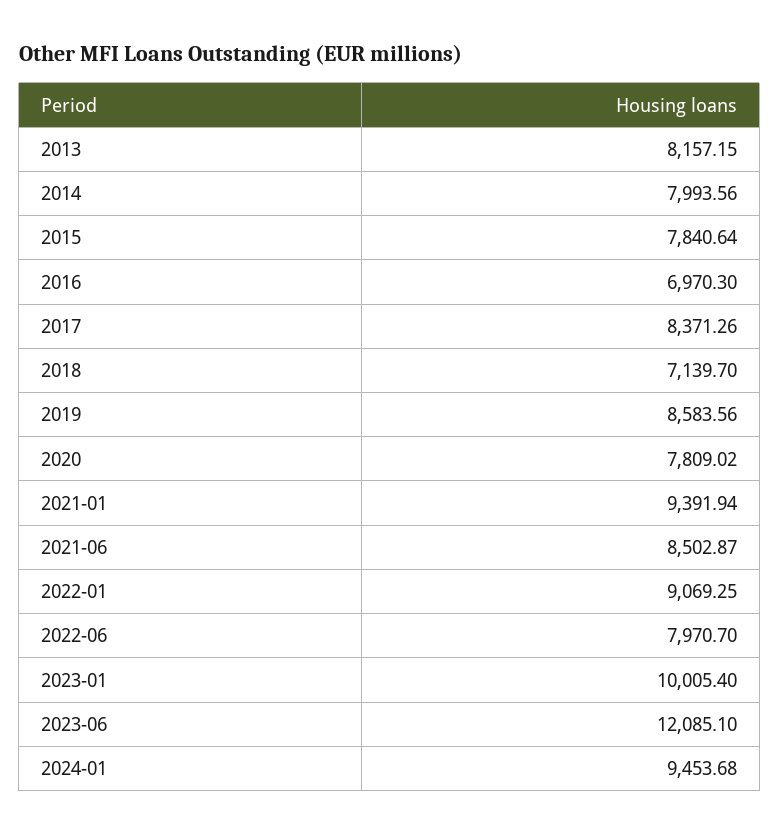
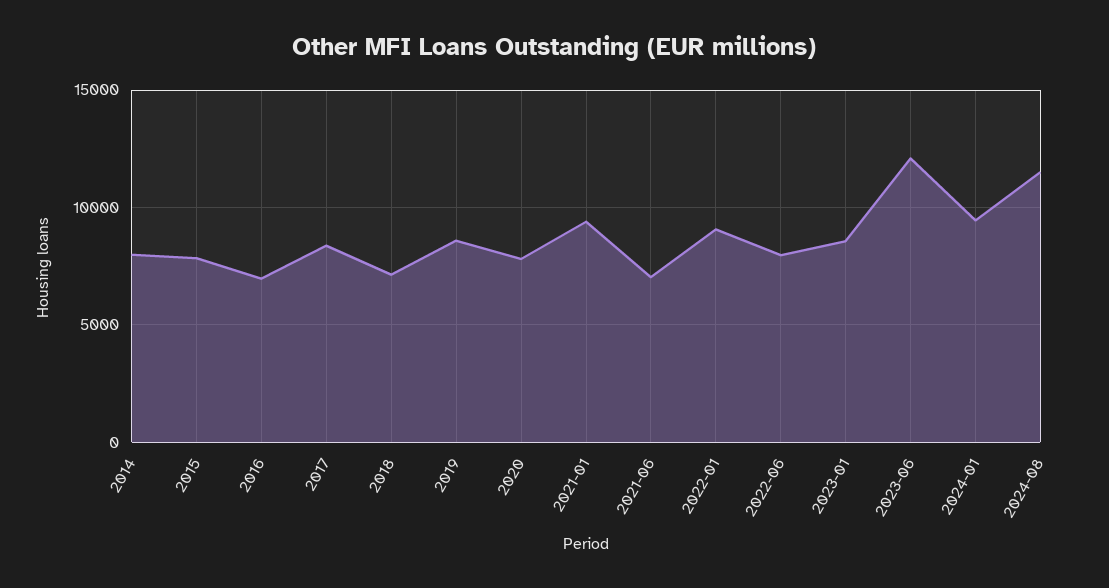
2013: 8157.15 -> none
2021-06: 8502.87 -> 7000
2023-01: 10005.4 -> 8500
2024-08: none -> 11500

